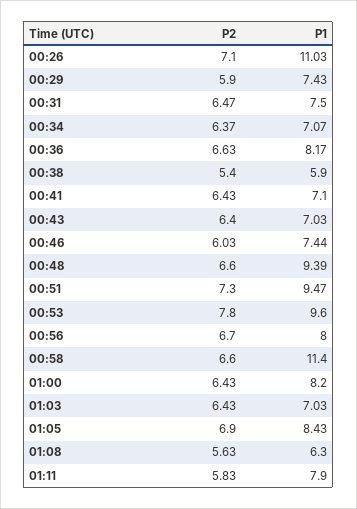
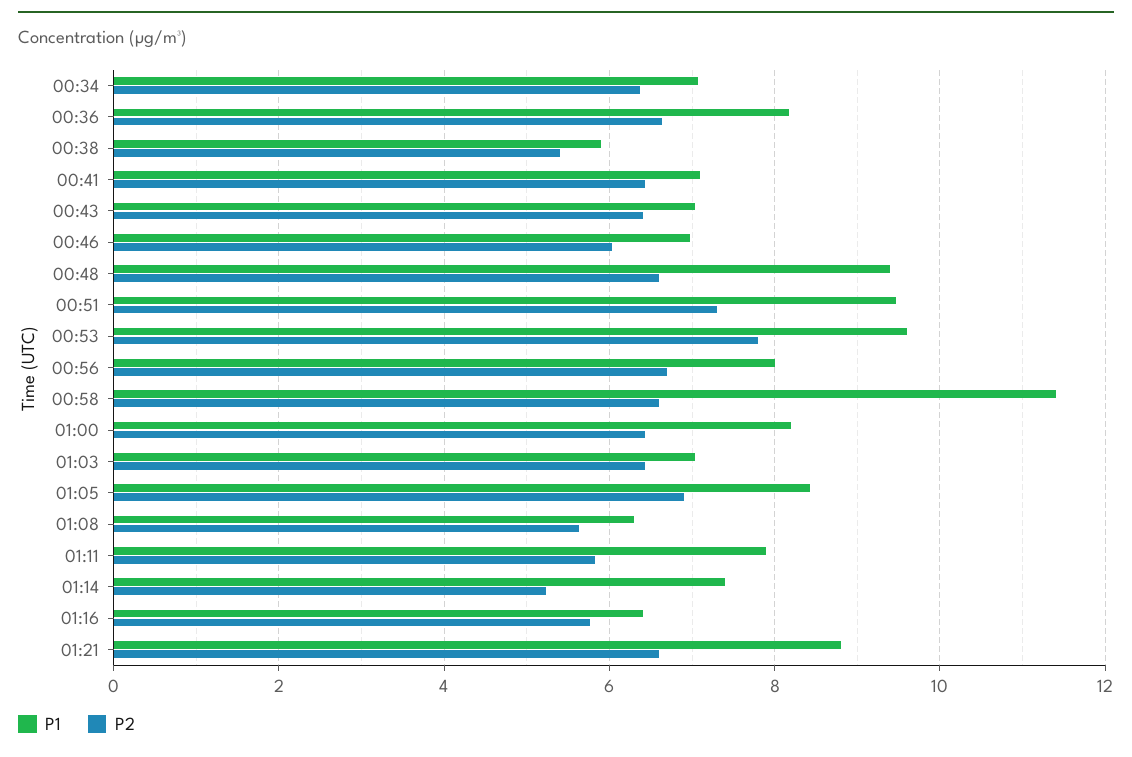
P2, 00:26: 7.1 -> none
P1, 00:26: 11.03 -> none
P2, 00:29: 5.9 -> none
P1, 00:29: 7.43 -> none
P2, 00:31: 6.47 -> none
P1, 00:31: 7.5 -> none
P1, 00:46: 7.44 -> 7
P1, 01:14: none -> 7.4
P2, 01:14: none -> 5.2
P1, 01:16: none -> 6.4
P2, 01:16: none -> 5.8
P1, 01:21: none -> 8.8
P2, 01:21: none -> 6.6

